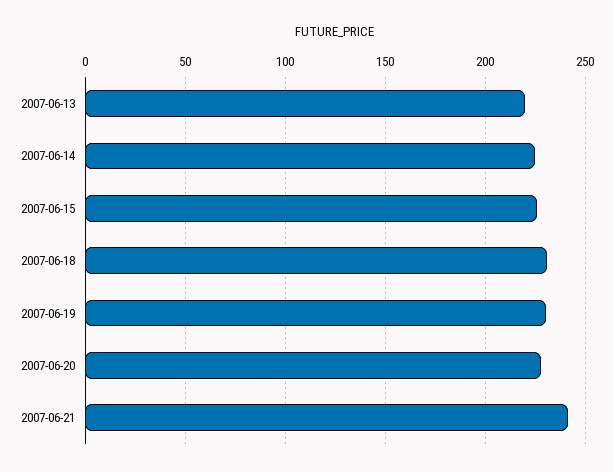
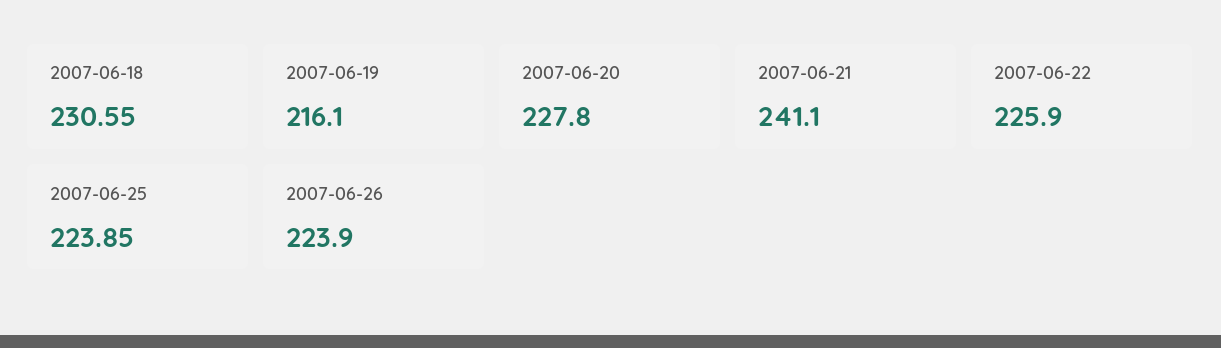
2007-06-13: 220 -> none
2007-06-14: 225 -> none
2007-06-15: 225 -> none
2007-06-19: 230 -> 216.1
2007-06-22: none -> 225.9
2007-06-25: none -> 223.85
2007-06-26: none -> 223.9

